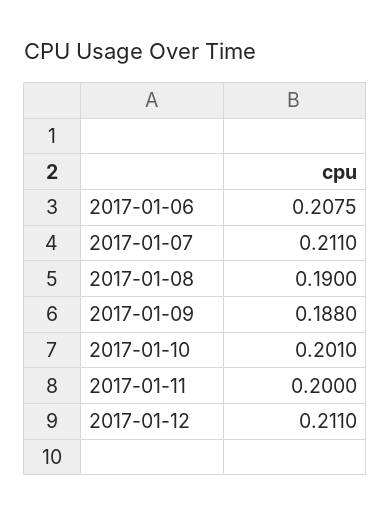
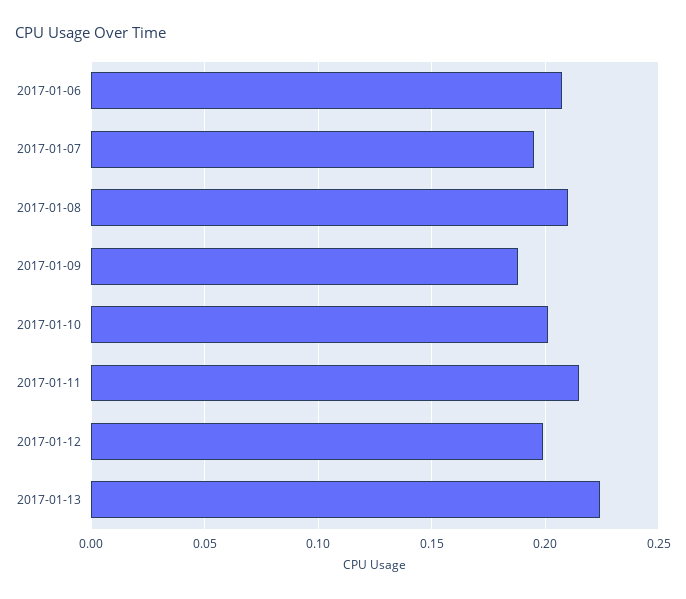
2017-01-07: 0.211 -> 0.195
2017-01-08: 0.19 -> 0.21
2017-01-11: 0.2 -> 0.215
2017-01-12: 0.211 -> 0.2
2017-01-13: none -> 0.225

